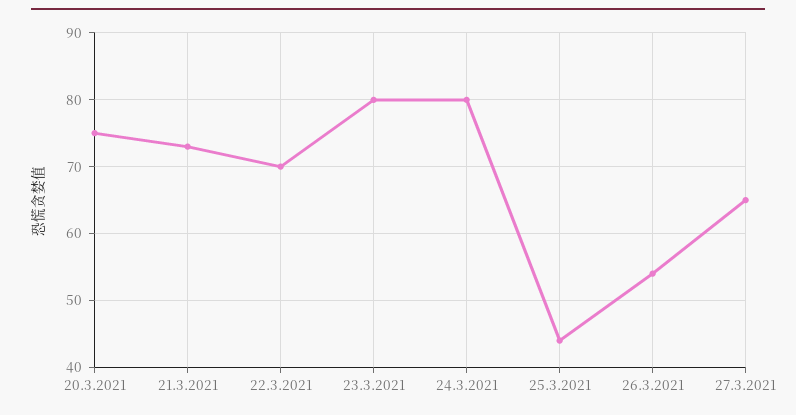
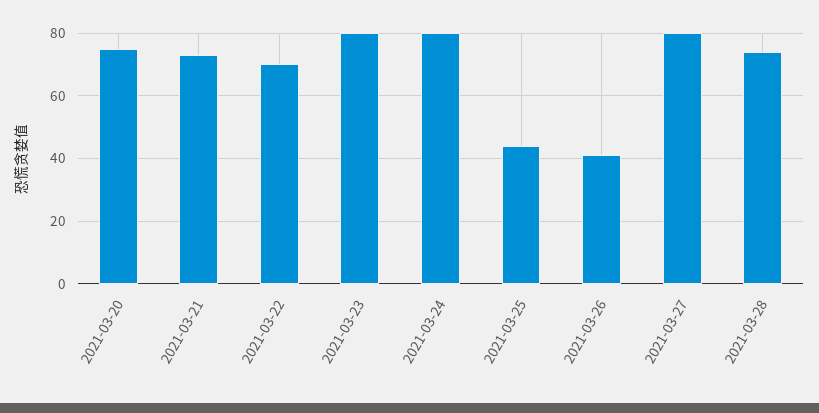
26.3.2021: 54 -> 40
27.3.2021: 65 -> 80
2021-03-28: none -> 75

